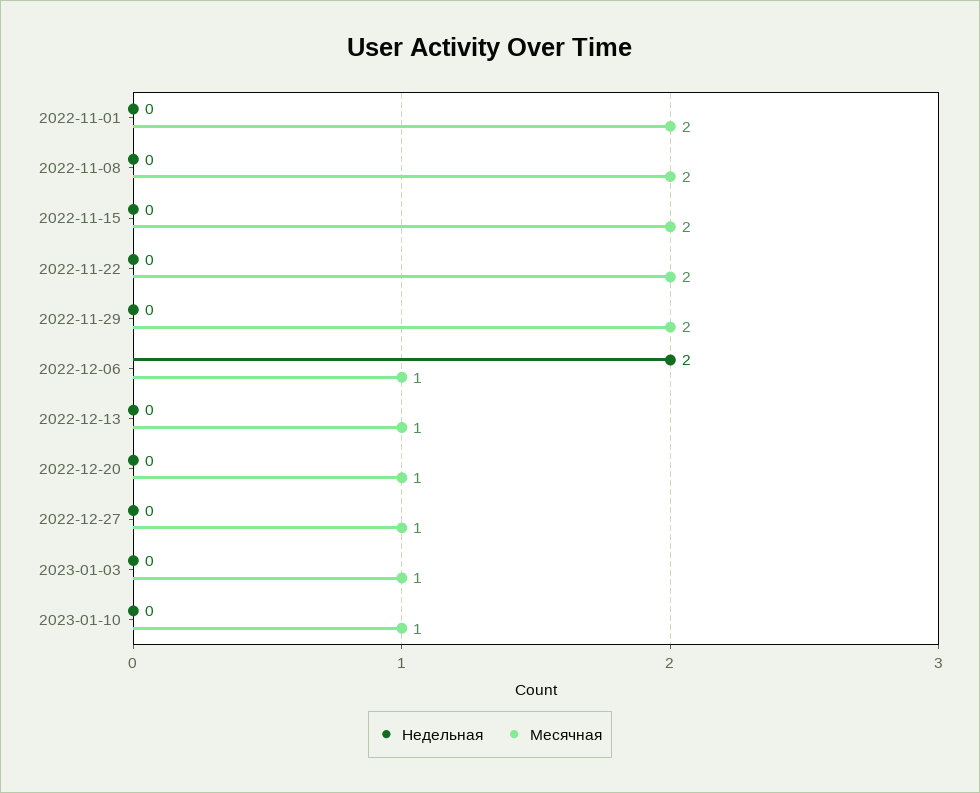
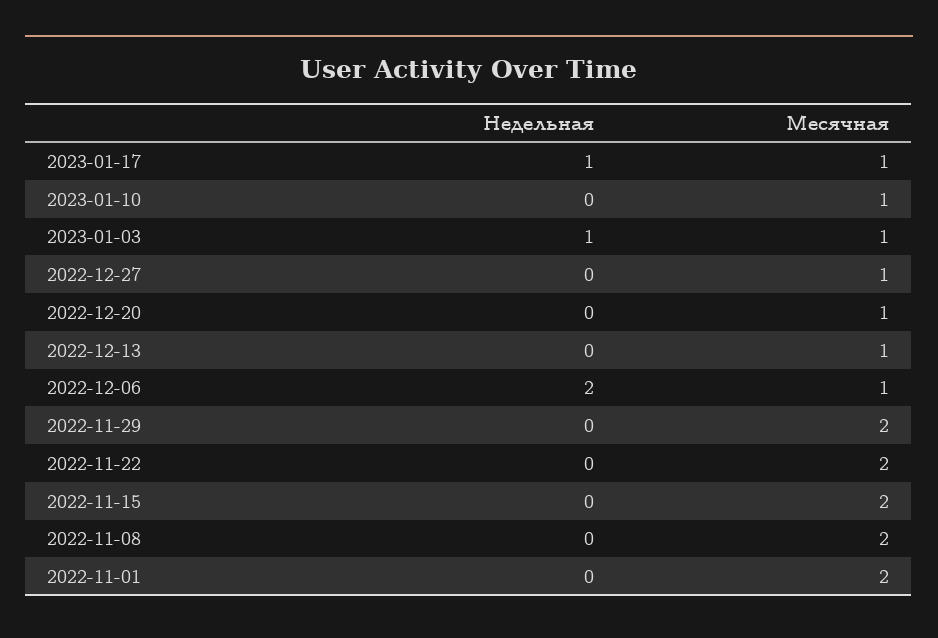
Недельная, 2023-01-03: 0 -> 1
Недельная, 2023-01-17: none -> 1
Месячная, 2023-01-17: none -> 1

